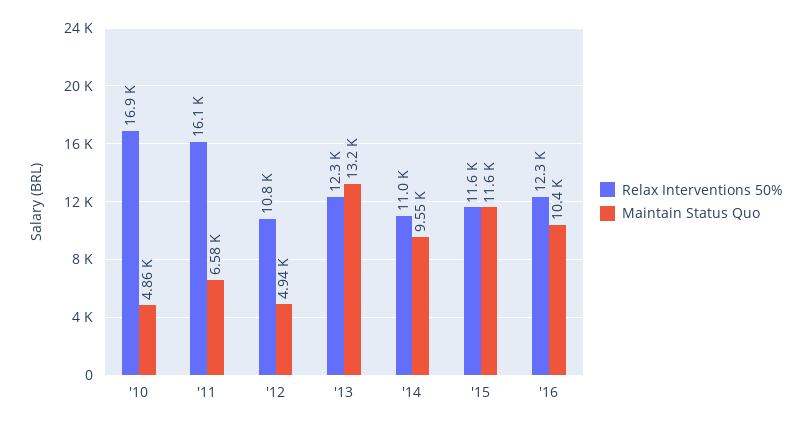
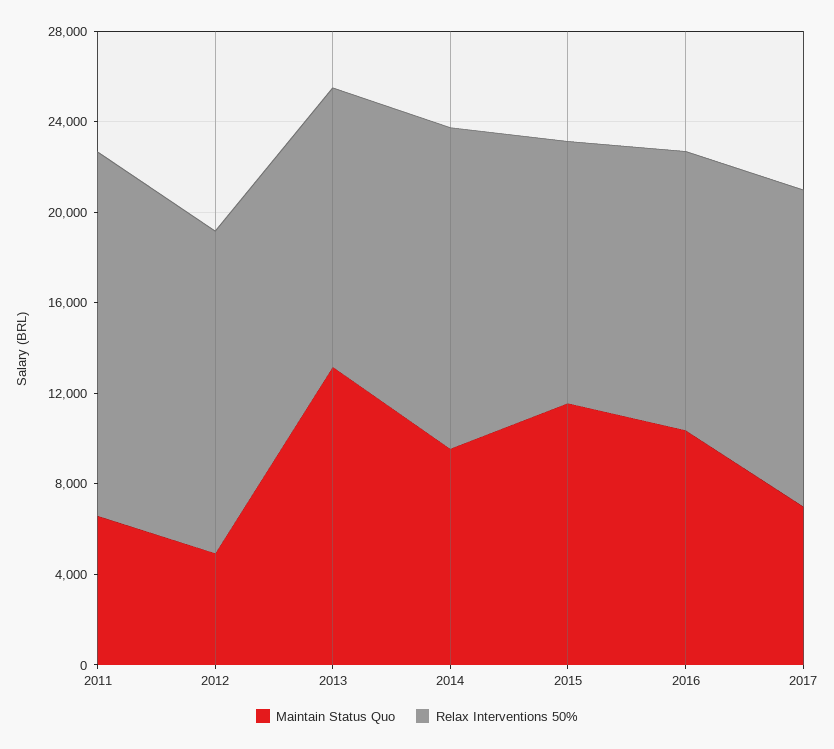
Relax Interventions 50%, '10: 16900 -> none
Maintain Status Quo, '10: 4860 -> none
Relax Interventions 50%, '12: 10800 -> 14000
Relax Interventions 50%, '14: 11000 -> 14000
Maintain Status Quo, 2017: none -> 7000
Relax Interventions 50%, 2017: none -> 14000

